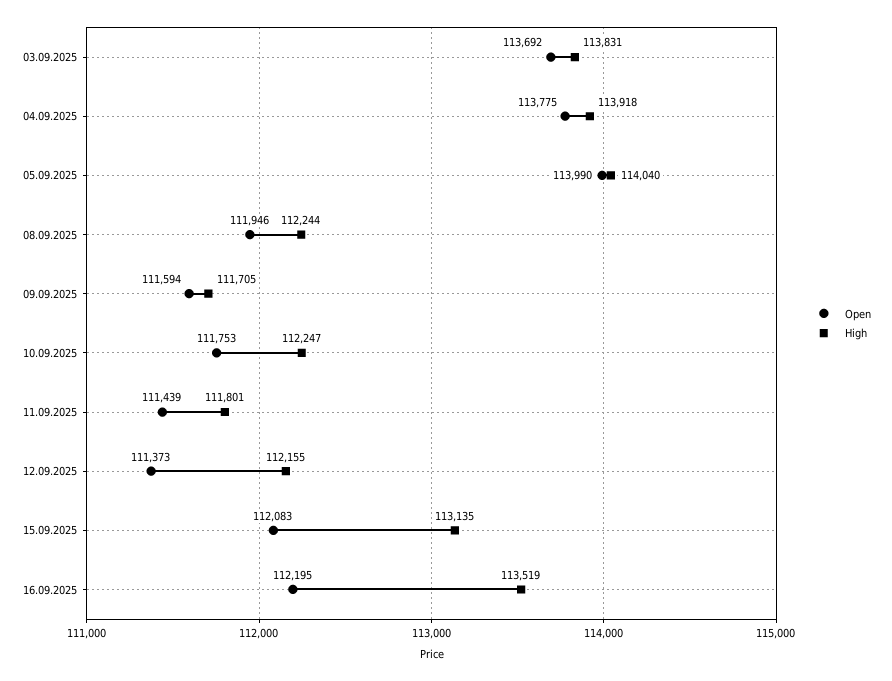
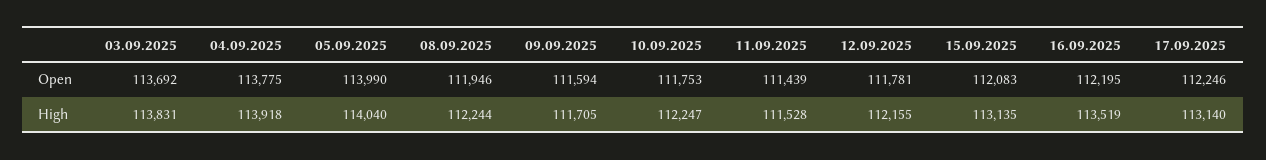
High, 11.09.2025: 111801 -> 111528
Open, 12.09.2025: 111373 -> 111781
Open, 17.09.2025: none -> 112246
High, 17.09.2025: none -> 113140

